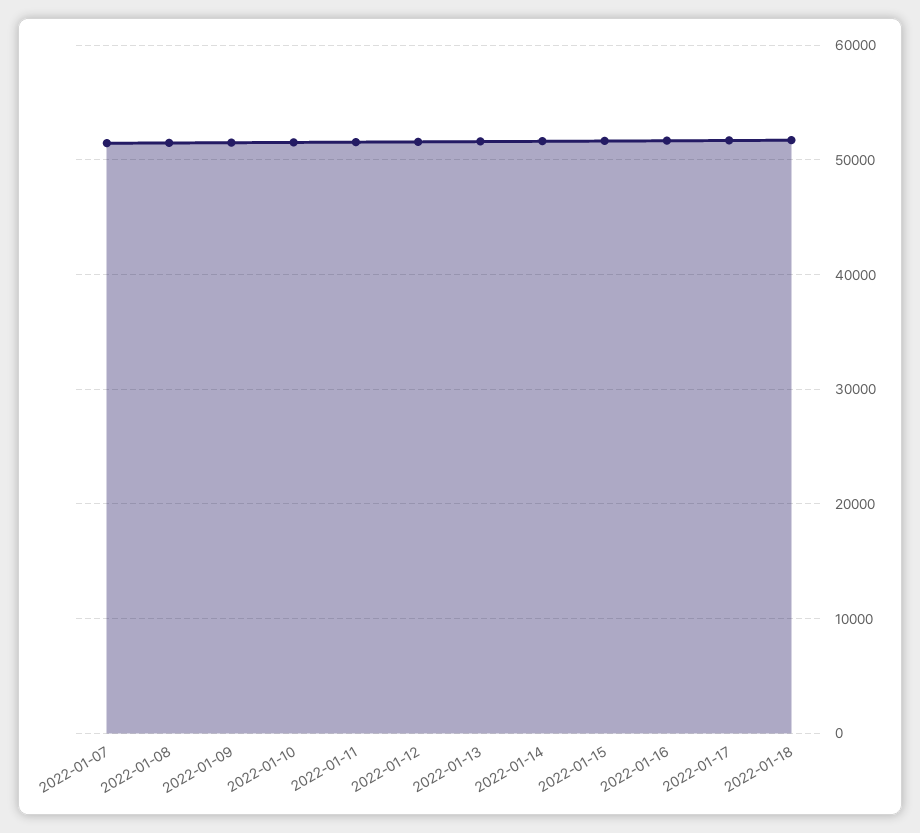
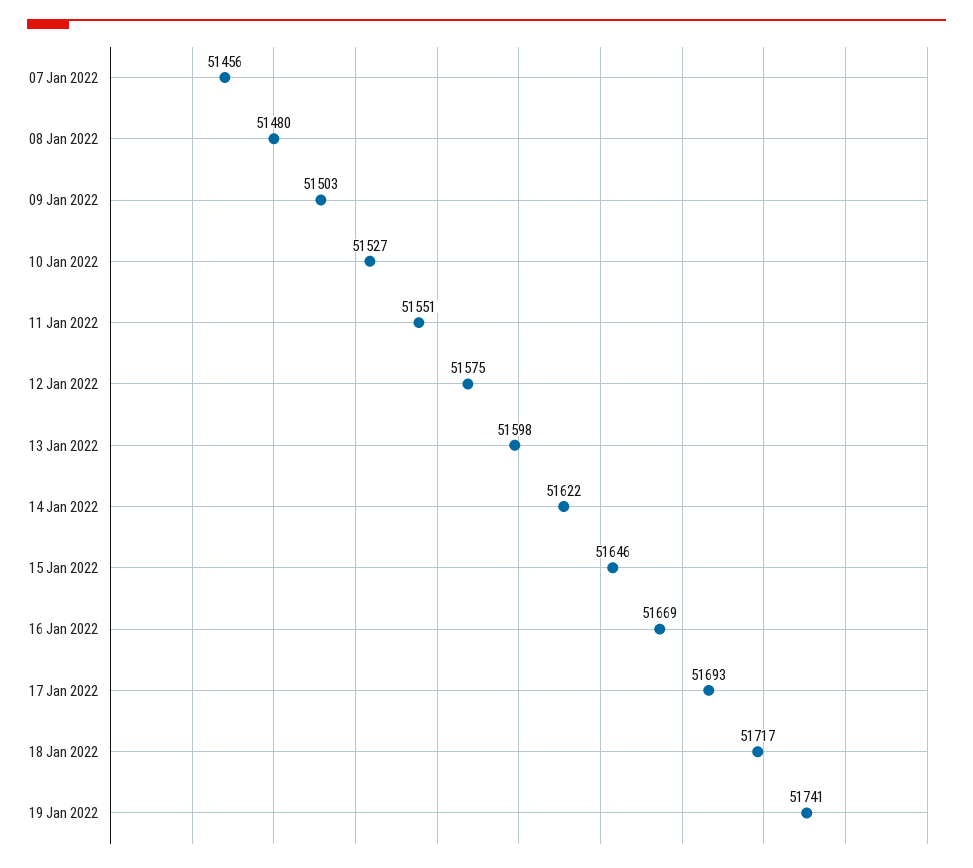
19 Jan 2022: none -> 51741

